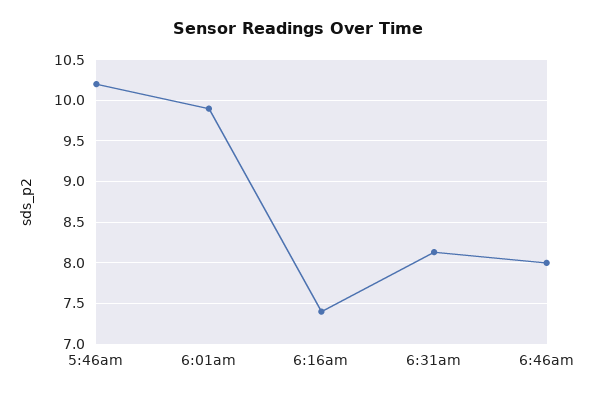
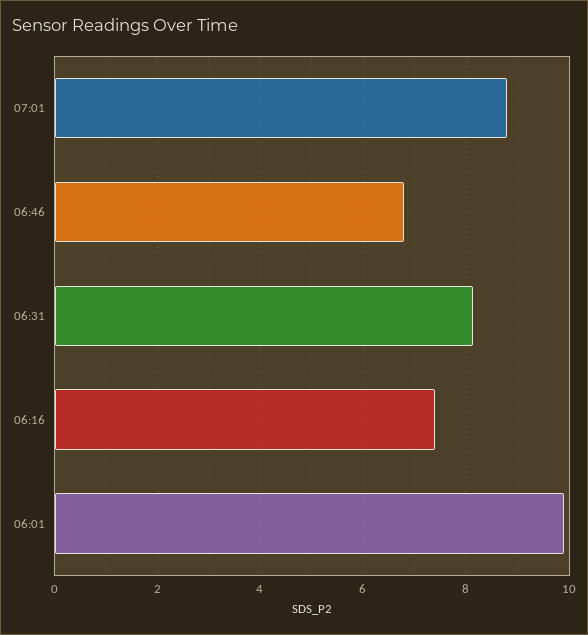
5:46am: 10.2 -> none
6:46am: 8 -> 6.8
07:01: none -> 8.8

